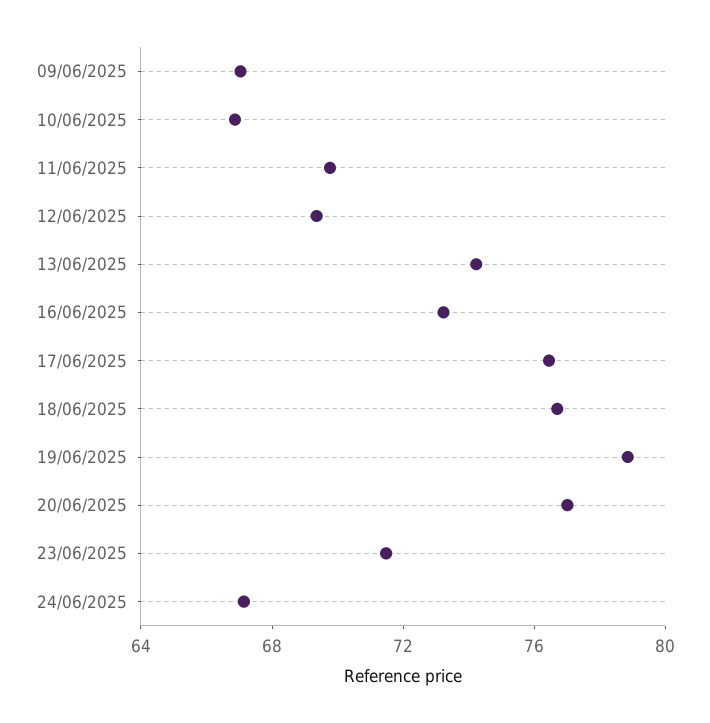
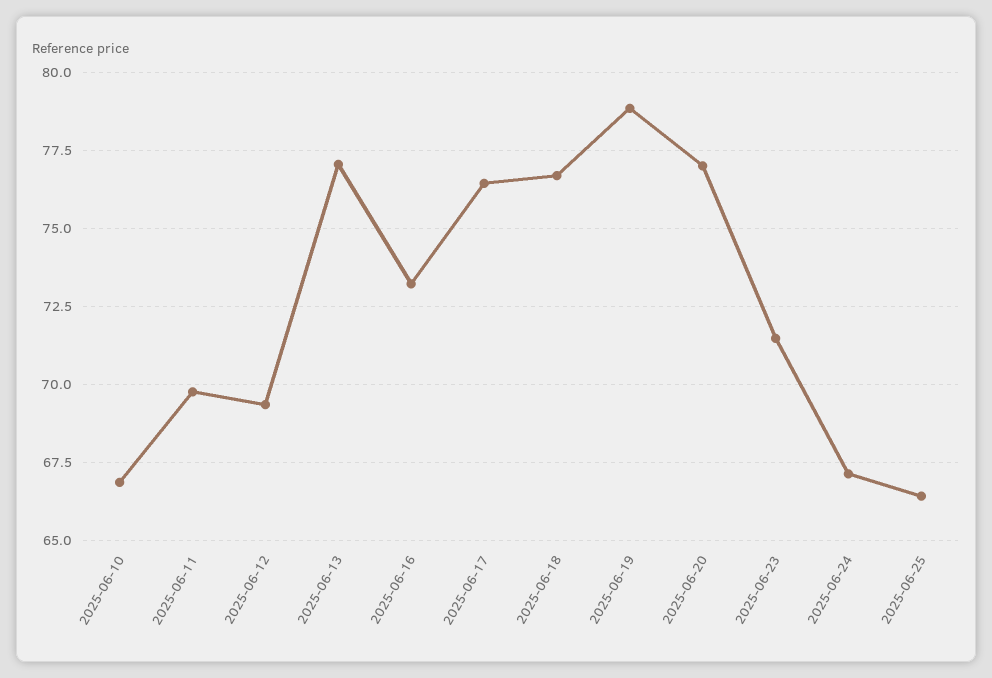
09/06/2025: 67 -> none
13/06/2025: 74 -> 77
2025-06-25: none -> 66.5

